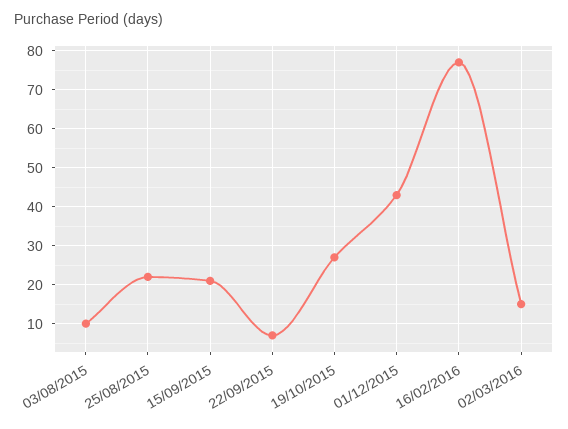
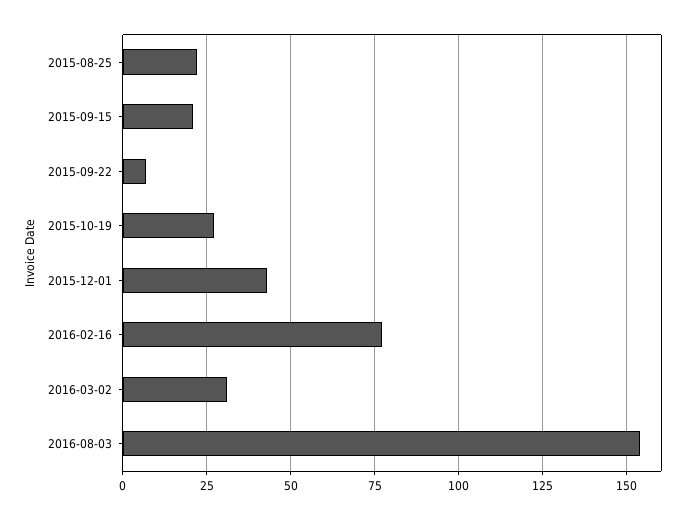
03/08/2015: 10 -> none
02/03/2016: 15 -> 30
2016-08-03: none -> 155

